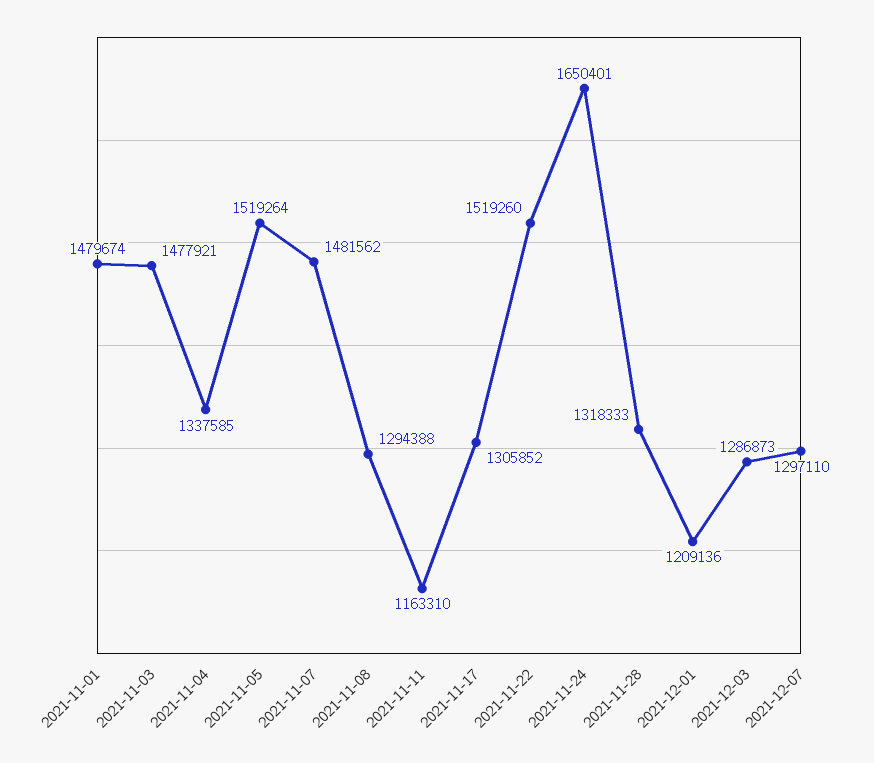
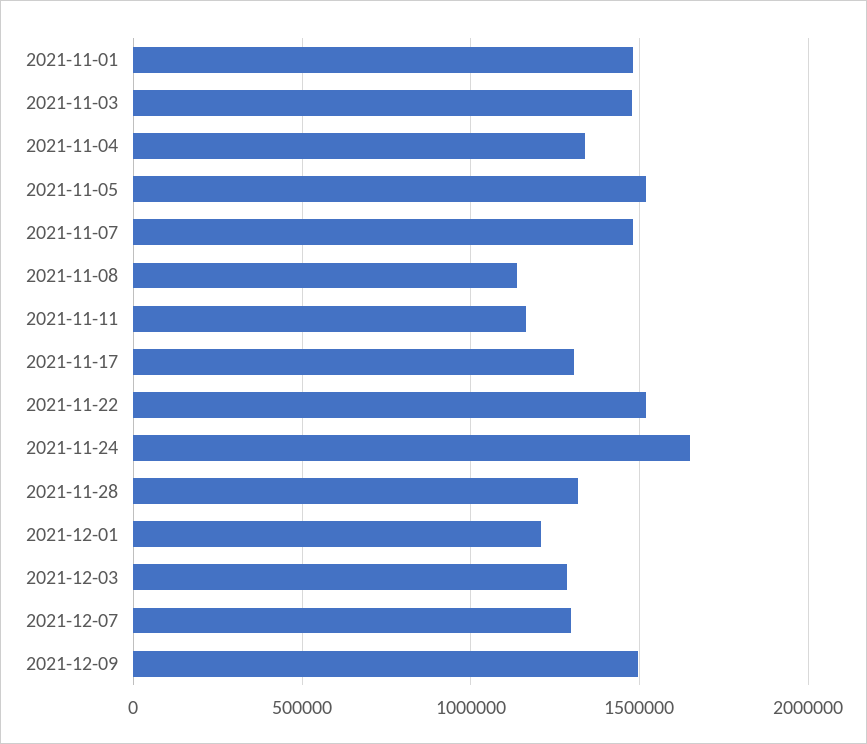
2021-11-08: 1294388 -> 1150000
2021-12-09: none -> 1500000

